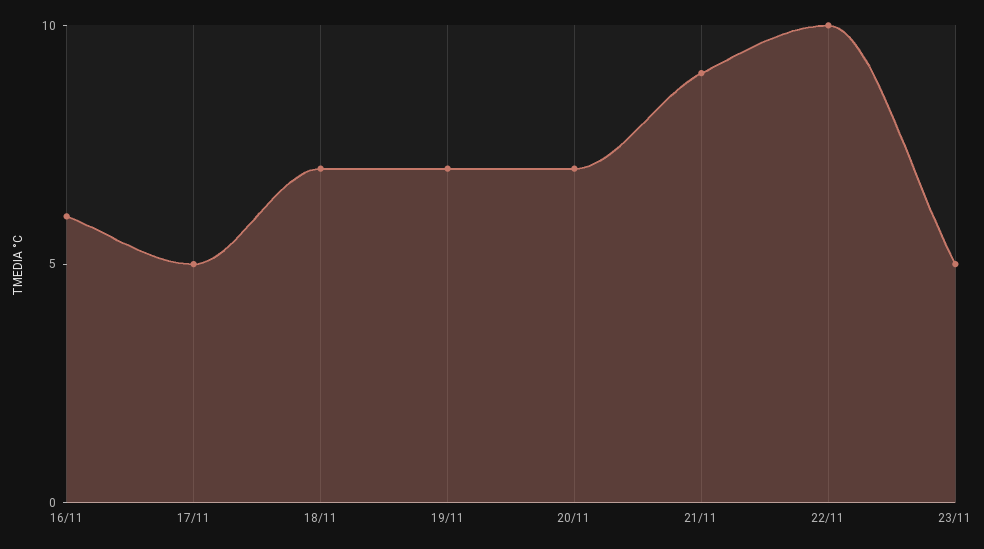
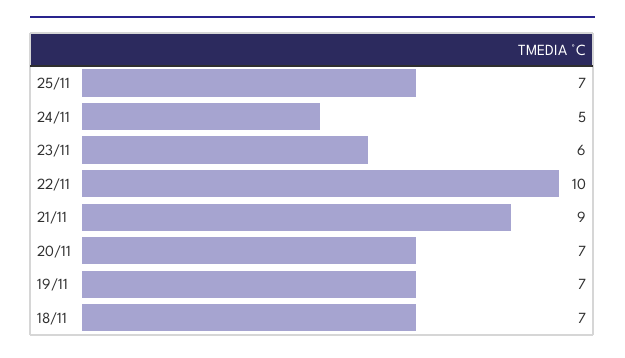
16/11: 6 -> none
17/11: 5 -> none
23/11: 5 -> 6
25/11: none -> 7
24/11: none -> 5

